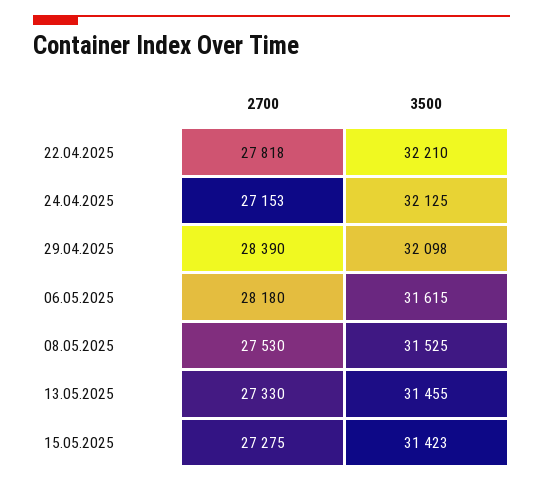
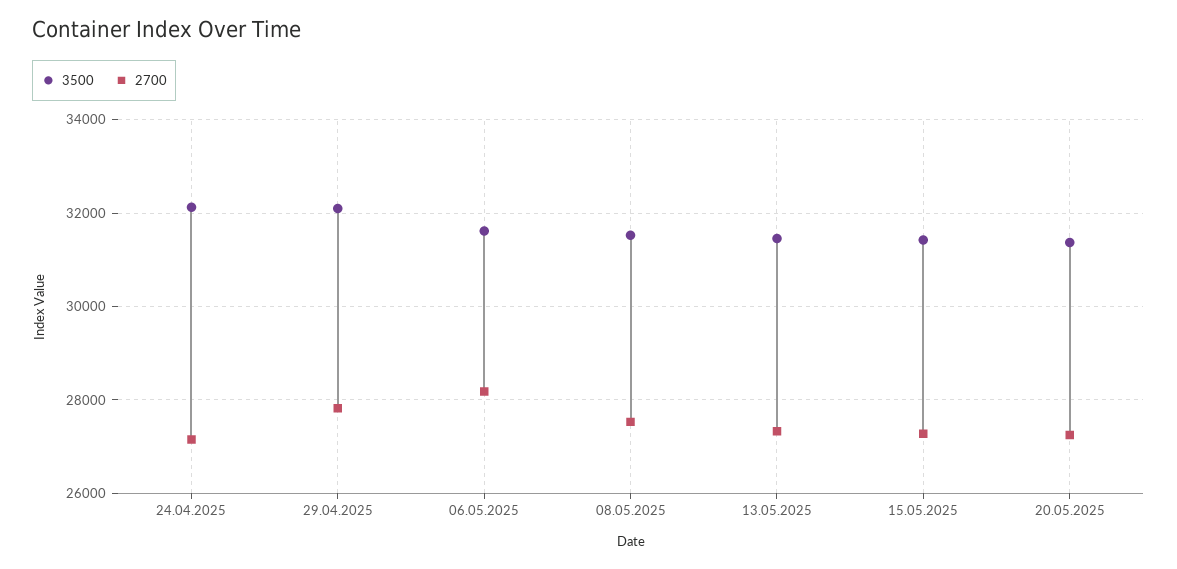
2700, 22.04.2025: 27818 -> none
3500, 22.04.2025: 32210 -> none
2700, 29.04.2025: 28390 -> 27800
3500, 20.05.2025: none -> 31400
2700, 20.05.2025: none -> 27200

